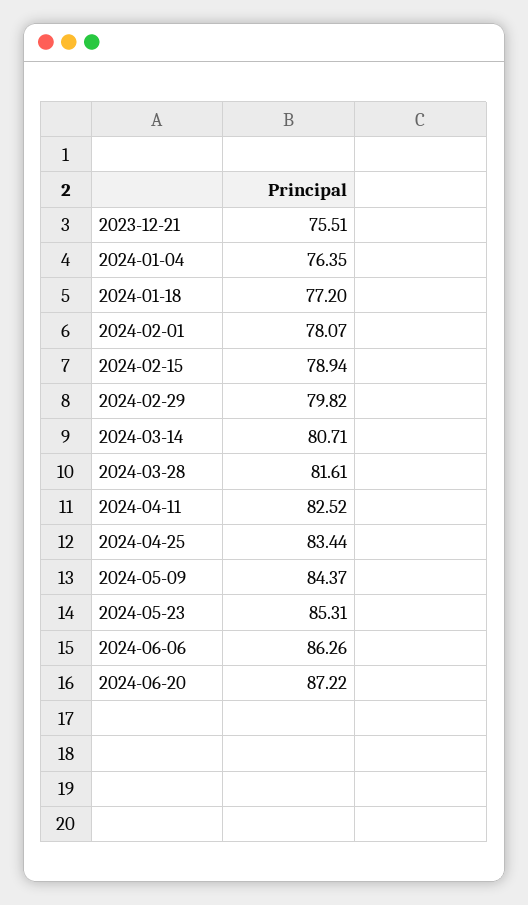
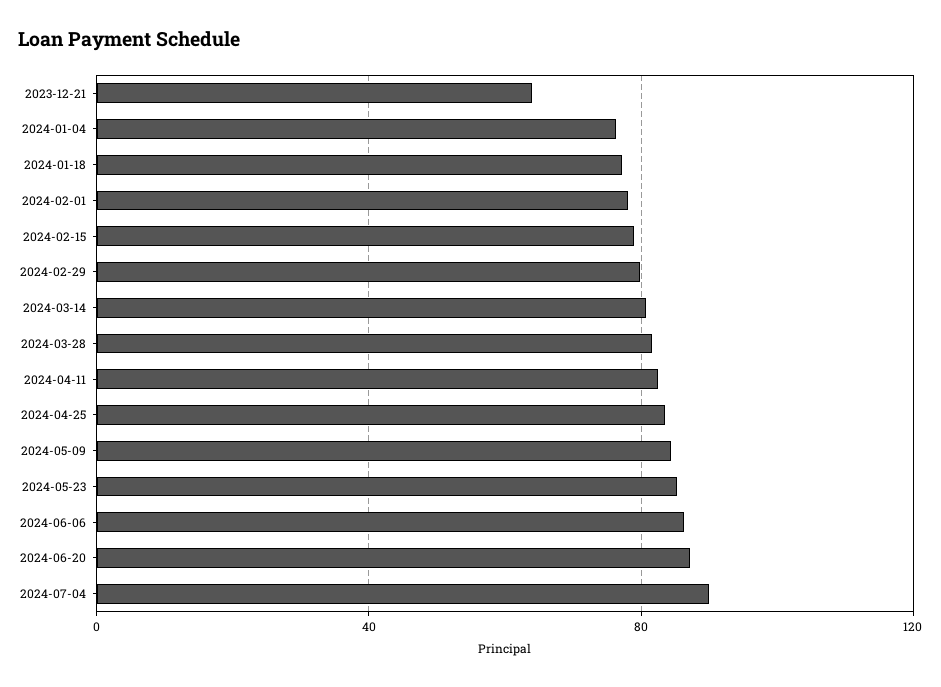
2023-12-21: 75.51 -> 65
2024-07-04: none -> 90

